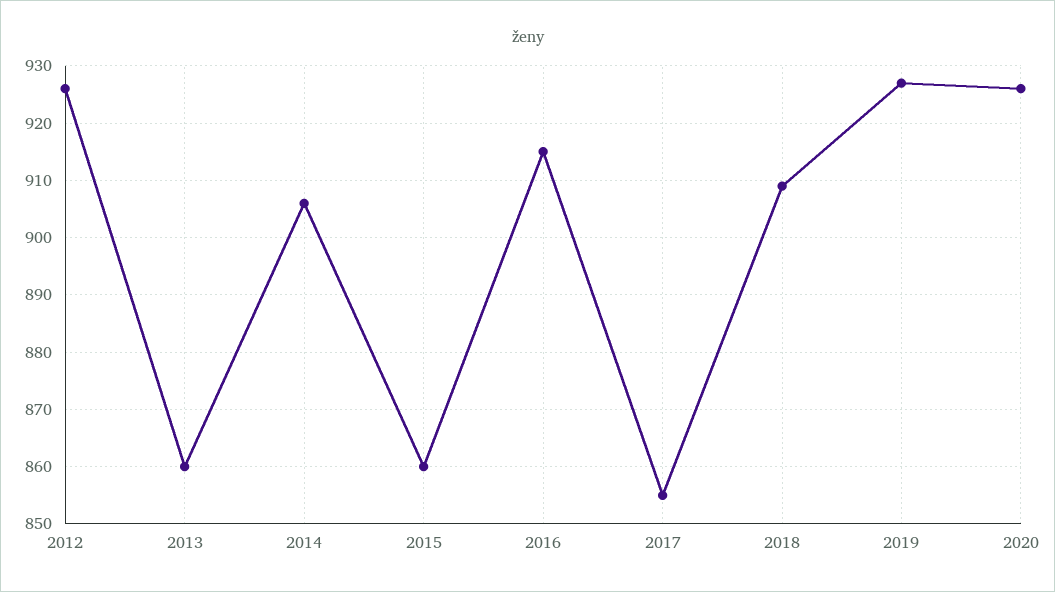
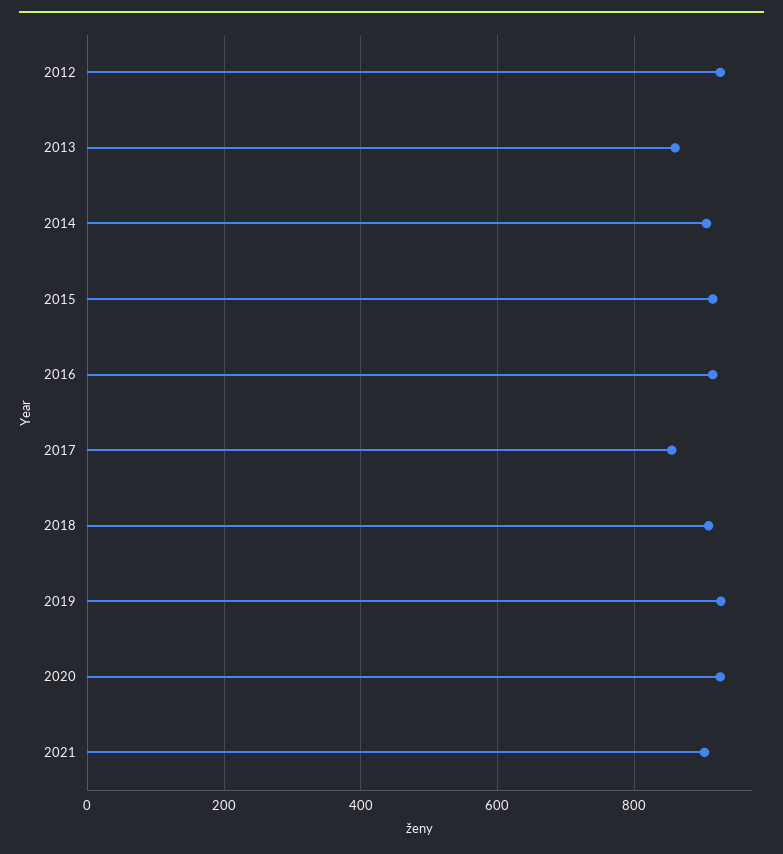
2015: 860 -> 920
2021: none -> 900

